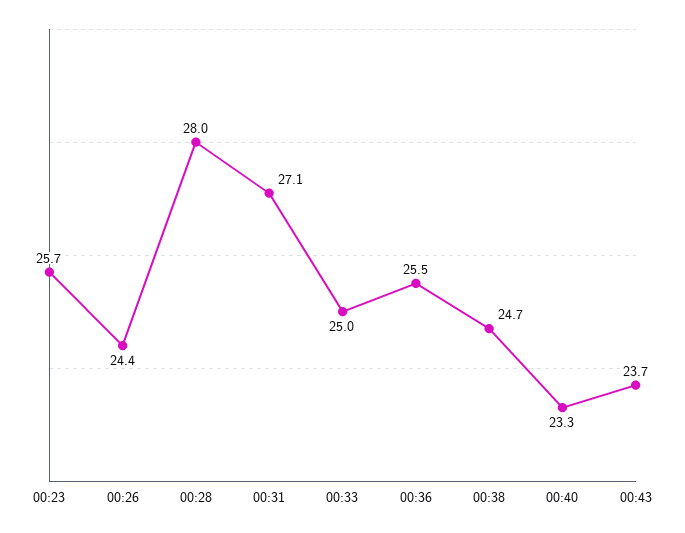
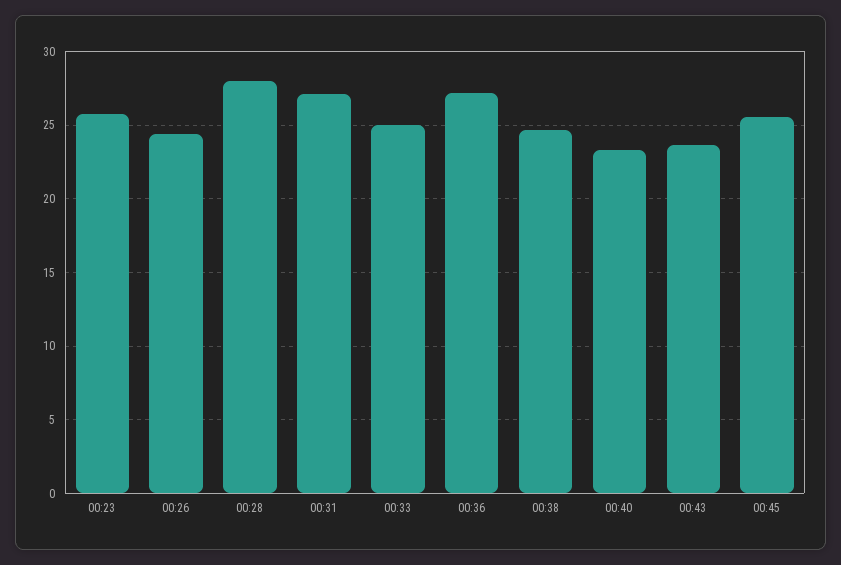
00:36: 25.5 -> 27
00:45: none -> 25.5

